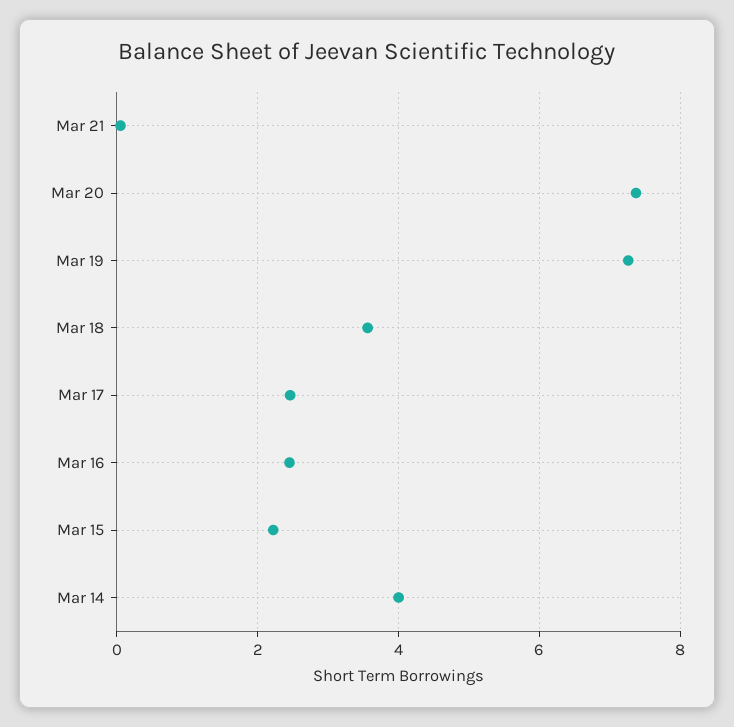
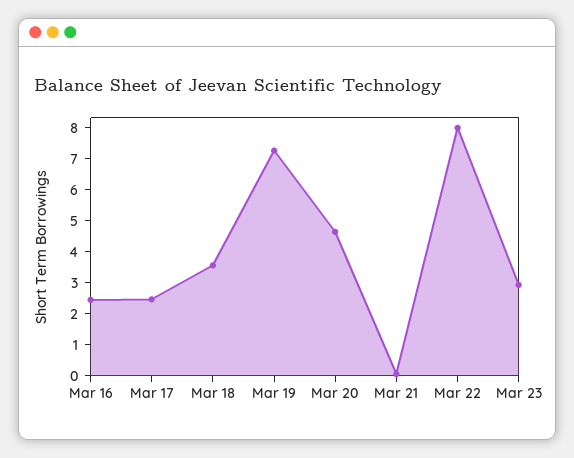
Mar 20: 7.4 -> 4.5
Mar 15: 2.2 -> none
Mar 14: 4 -> none
Mar 22: none -> 8
Mar 23: none -> 3

